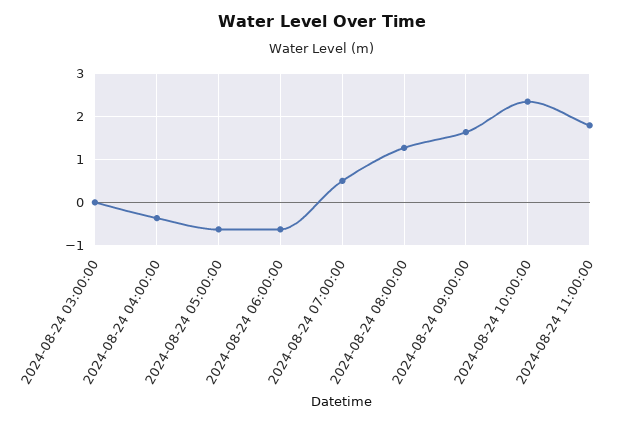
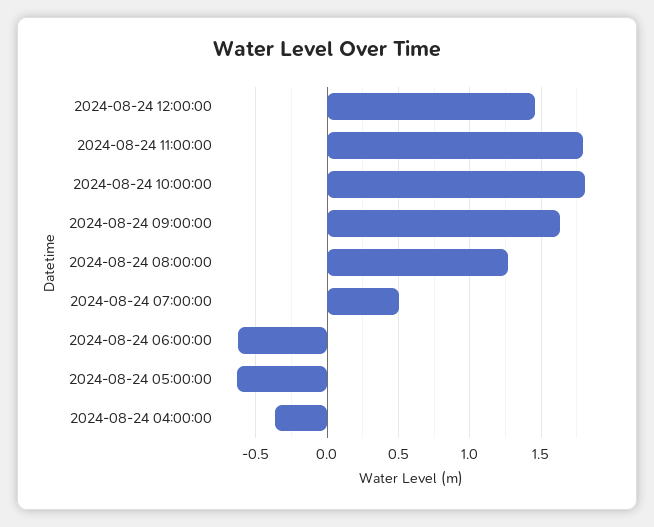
2024-08-24 03:00:00: 0 -> none
2024-08-24 10:00:00: 2.4 -> 1.8
2024-08-24 12:00:00: none -> 1.45

